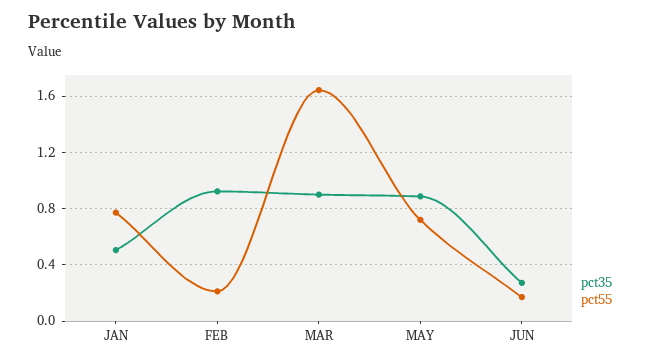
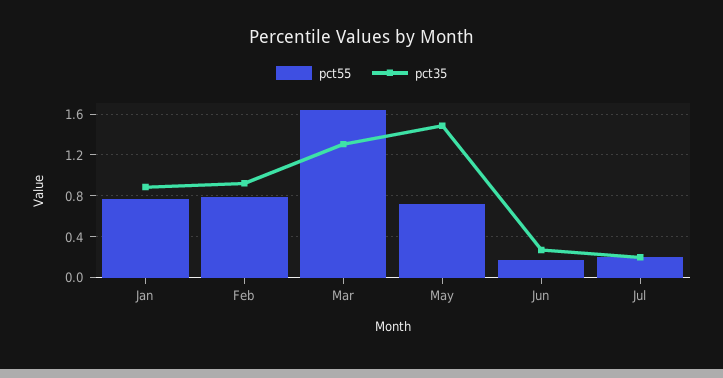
pct35, JAN: 0.5 -> 0.9
pct55, FEB: 0.2 -> 0.8
pct35, MAR: 0.9 -> 1.3
pct35, MAY: 0.9 -> 1.5
pct55, Jul: none -> 0.2
pct35, Jul: none -> 0.2

